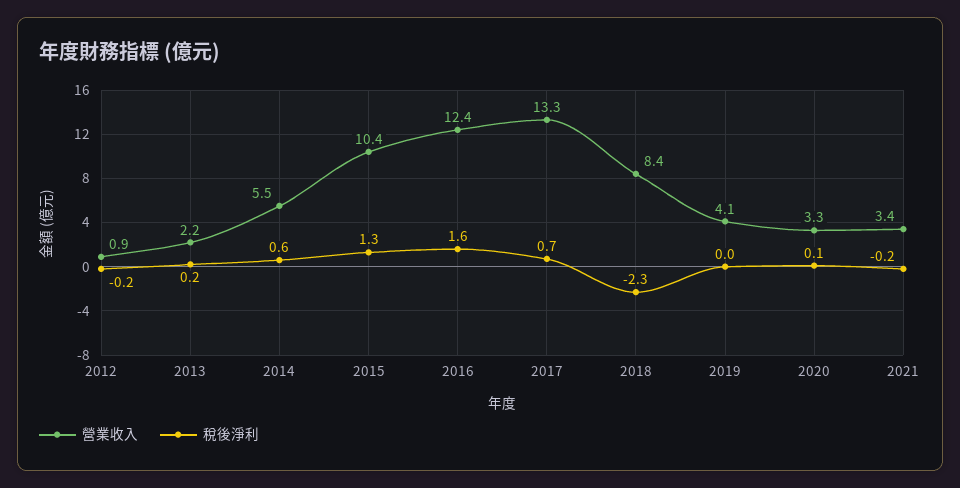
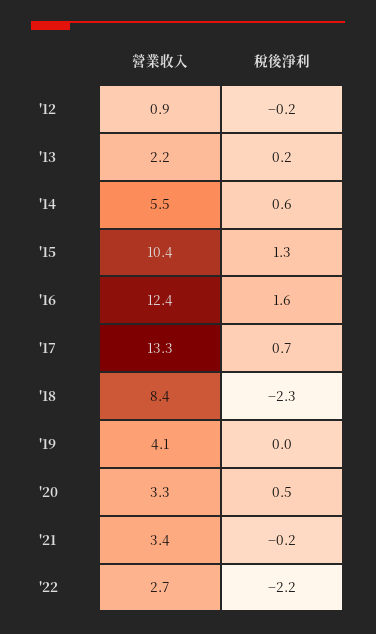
稅後淨利, 2020: 0.1 -> 0.5
營業收入, '22: none -> 2.7
稅後淨利, '22: none -> -2.2

